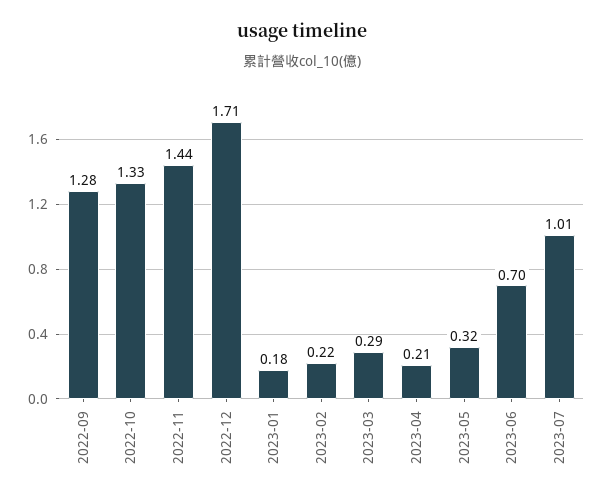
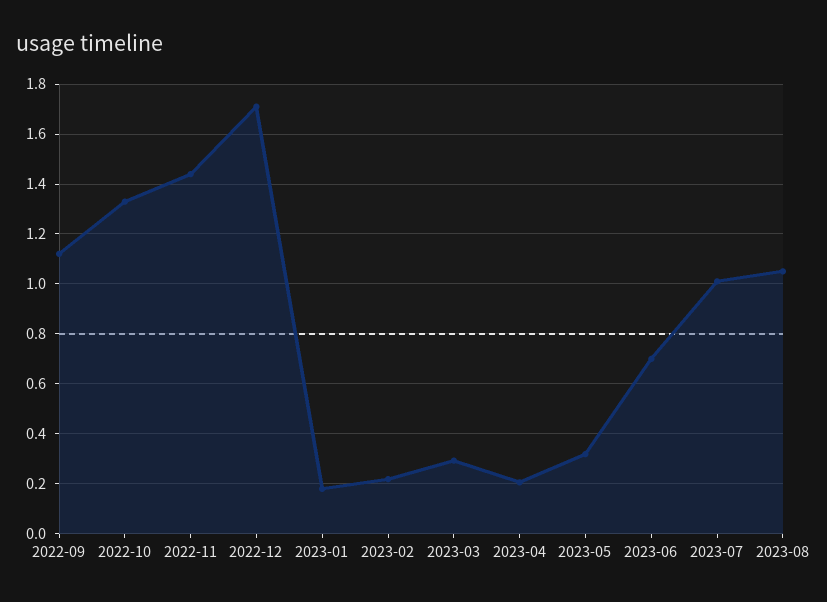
2022-09: 1.28 -> 1.125
2023-08: none -> 1.05

